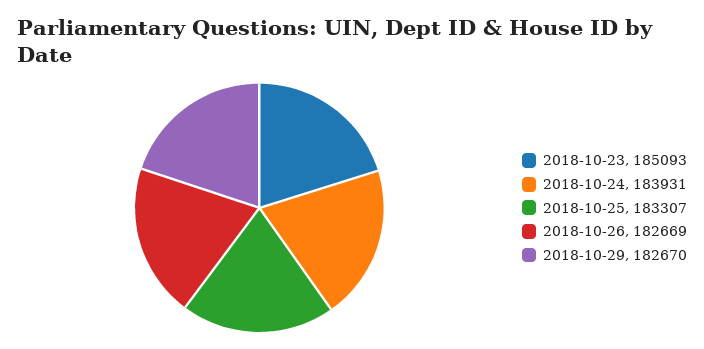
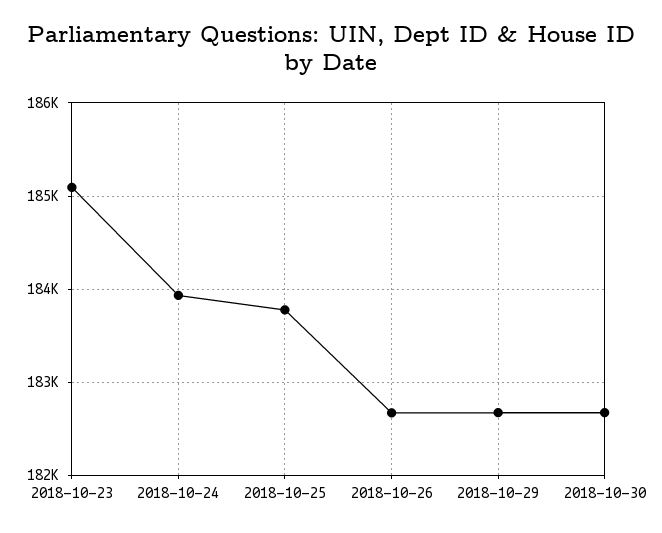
2018-10-25: 183307 -> 183800
2018-10-30: none -> 182700

